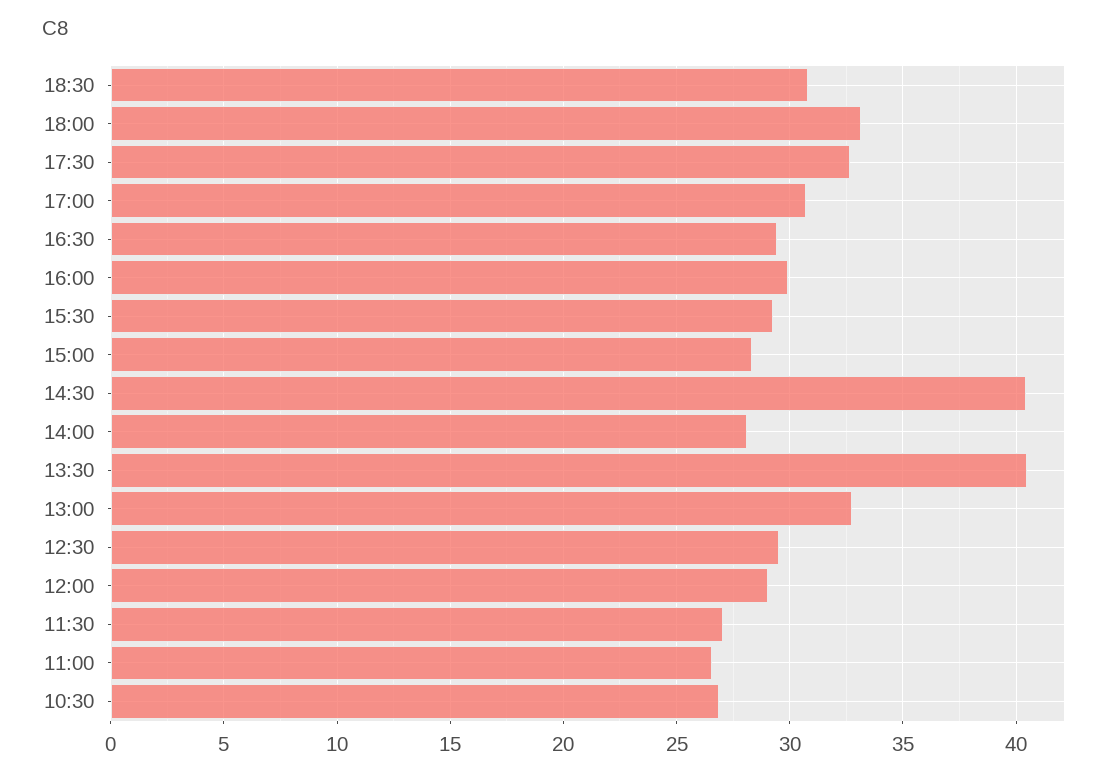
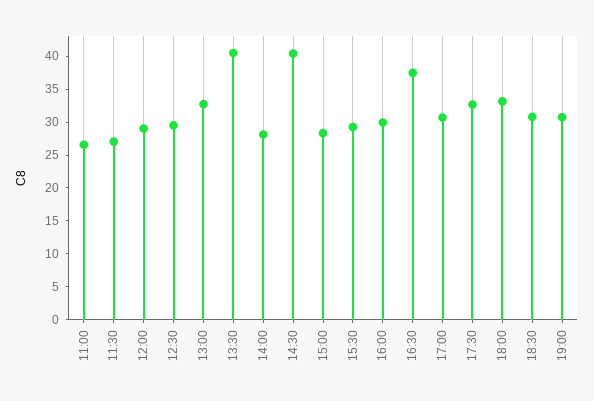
16:30: 29.5 -> 37.5
10:30: 27 -> none
19:00: none -> 30

